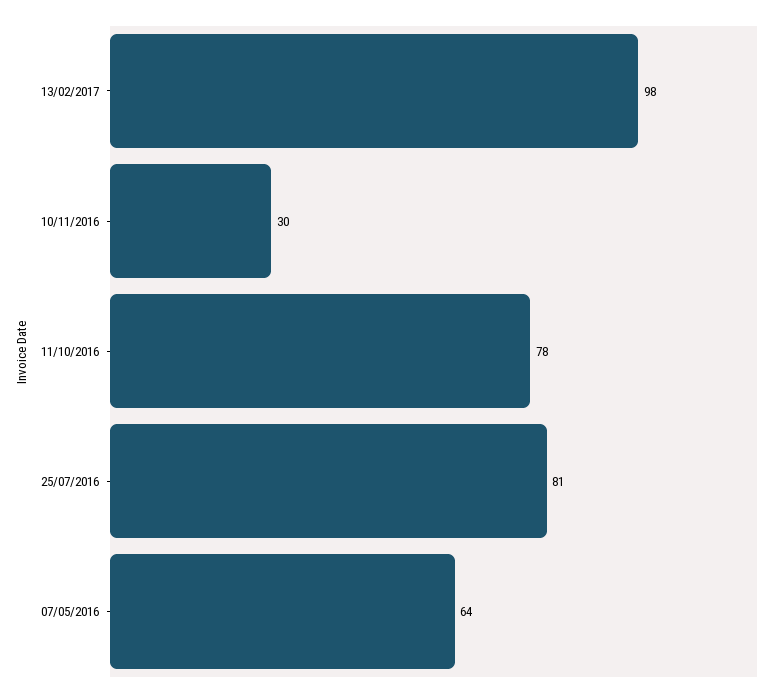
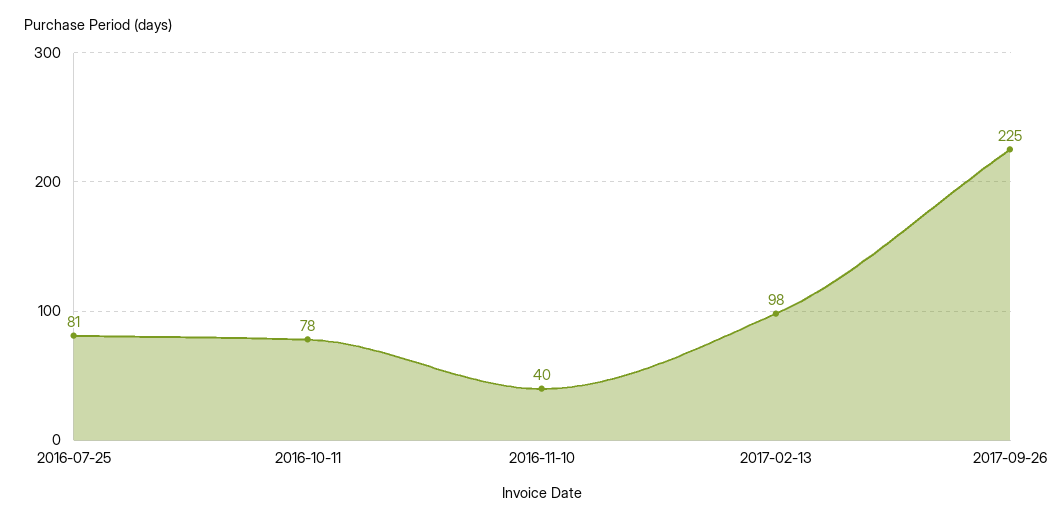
10/11/2016: 30 -> 40
07/05/2016: 64 -> none
2017-09-26: none -> 225

